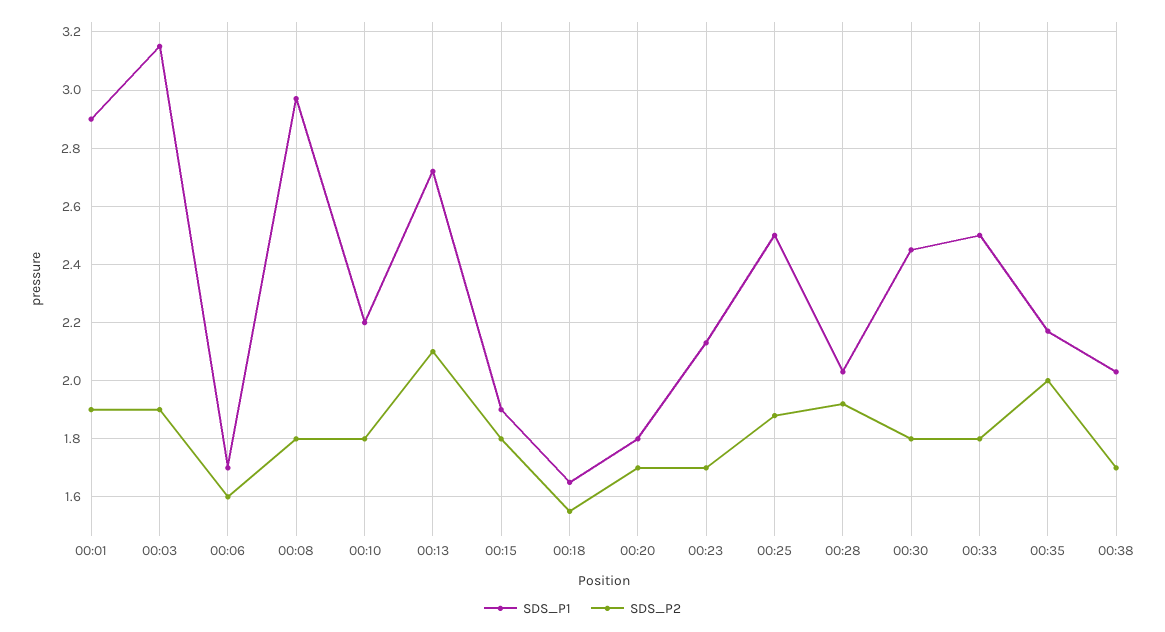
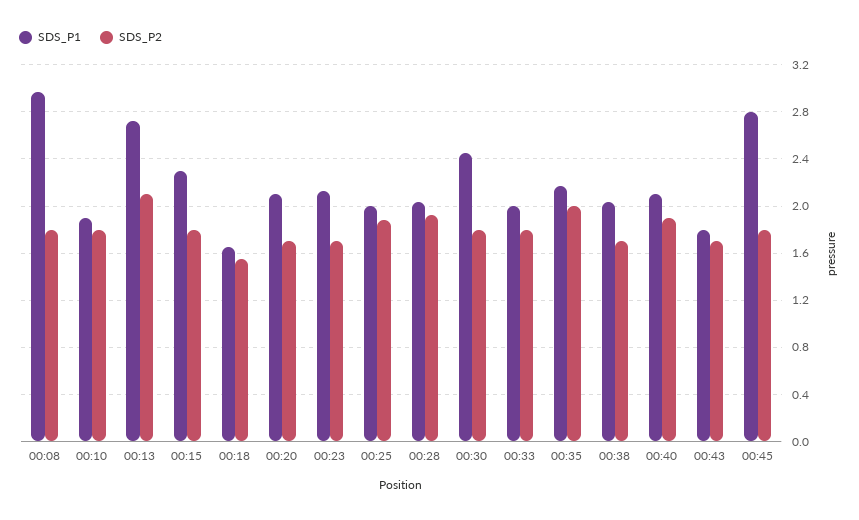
SDS_P1, 00:01: 2.9 -> none
SDS_P2, 00:01: 1.9 -> none
SDS_P1, 00:03: 3.15 -> none
SDS_P2, 00:03: 1.9 -> none
SDS_P1, 00:06: 1.7 -> none
SDS_P2, 00:06: 1.6 -> none
SDS_P1, 00:10: 2.2 -> 1.9
SDS_P1, 00:15: 1.9 -> 2.3
SDS_P1, 00:20: 1.8 -> 2.1
SDS_P1, 00:25: 2.5 -> 2
SDS_P1, 00:33: 2.5 -> 2
SDS_P1, 00:40: none -> 2.1
SDS_P2, 00:40: none -> 1.9
SDS_P1, 00:43: none -> 1.8
SDS_P2, 00:43: none -> 1.7
SDS_P1, 00:45: none -> 2.8
SDS_P2, 00:45: none -> 1.8

